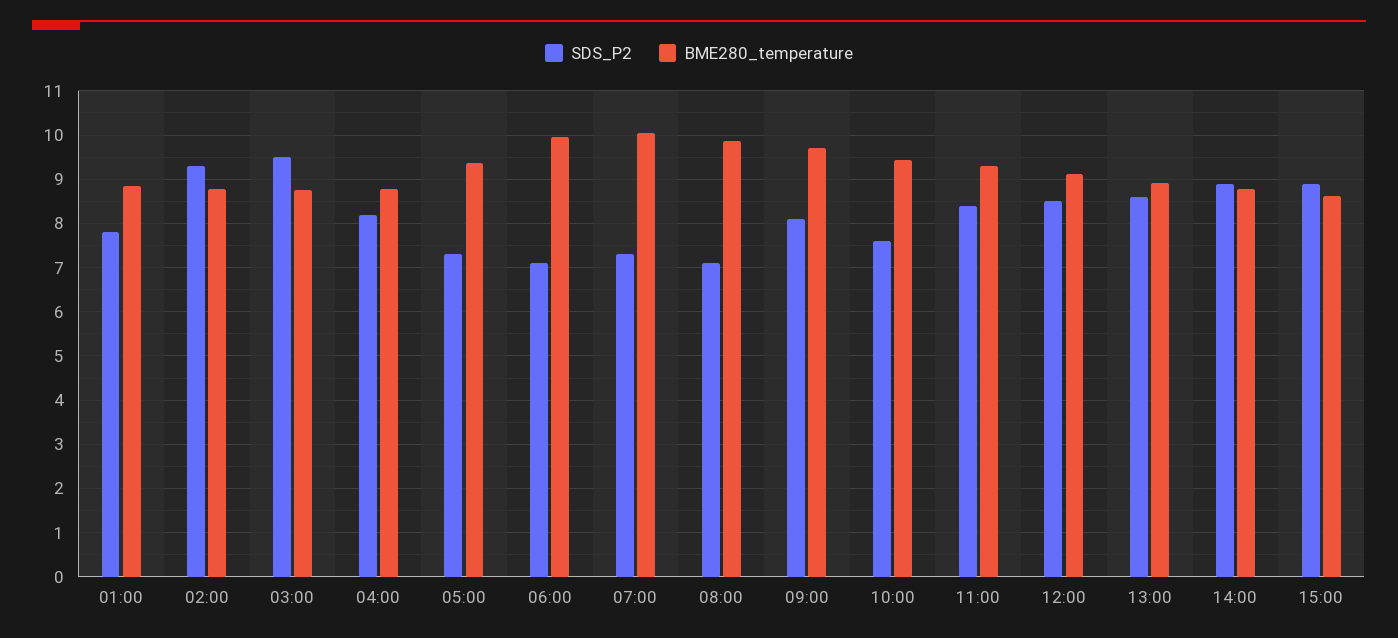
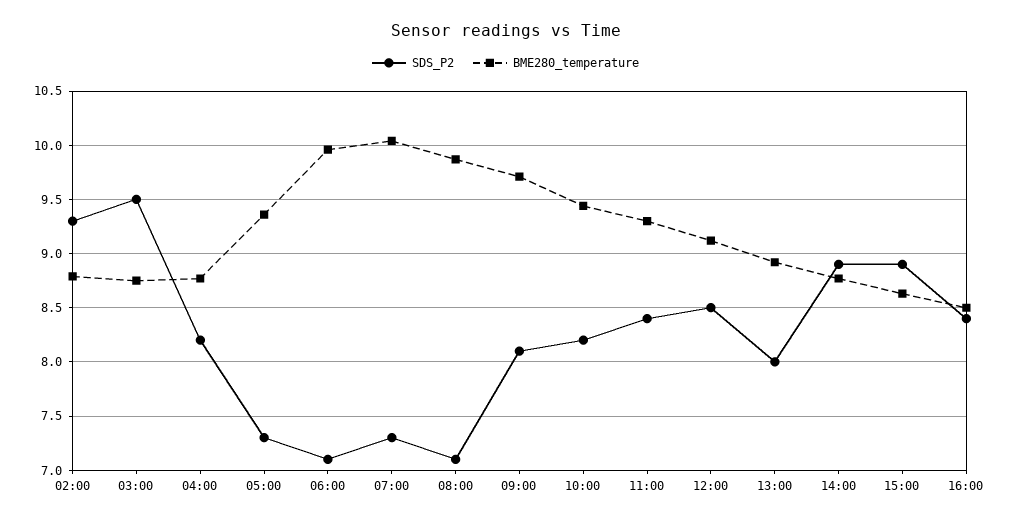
SDS_P2, 01:00: 7.8 -> none
BME280_temperature, 01:00: 8.8 -> none
SDS_P2, 10:00: 7.6 -> 8.2
SDS_P2, 13:00: 8.6 -> 8
SDS_P2, 16:00: none -> 8.4
BME280_temperature, 16:00: none -> 8.5

